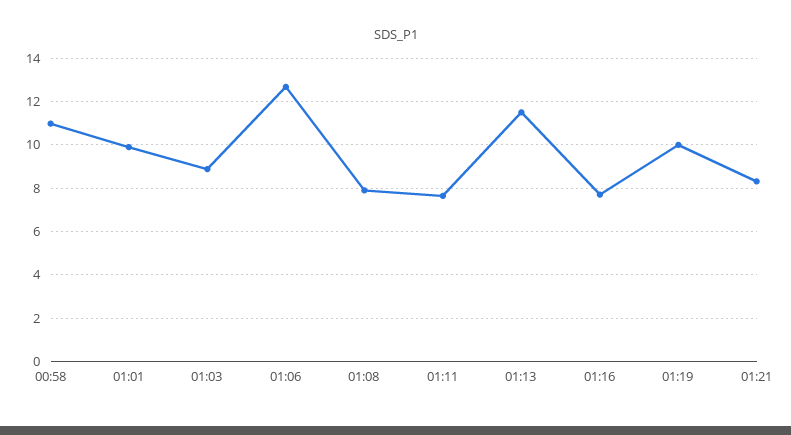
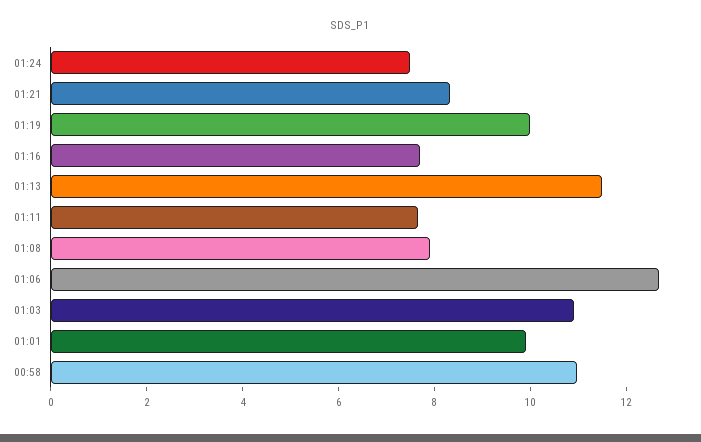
01:03: 9 -> 11
01:24: none -> 7.5

